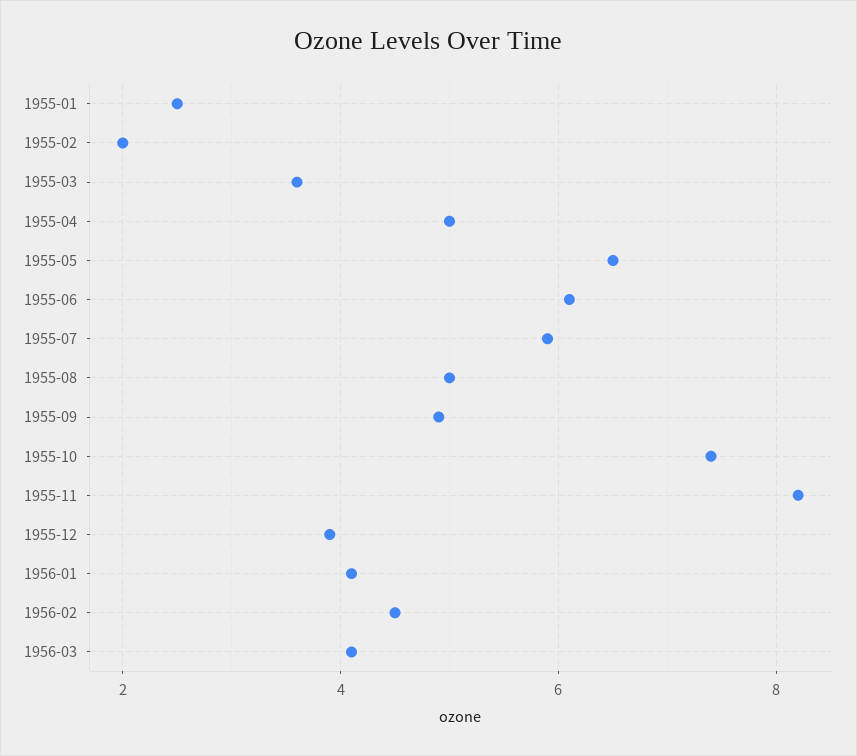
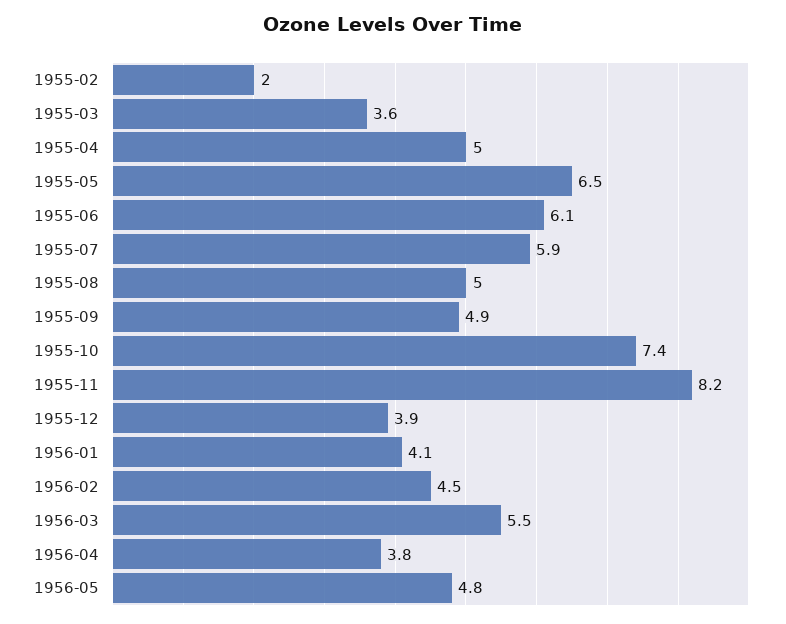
1955-01: 2.5 -> none
1956-03: 4 -> 5.5
1956-04: none -> 3.8
1956-05: none -> 4.8

